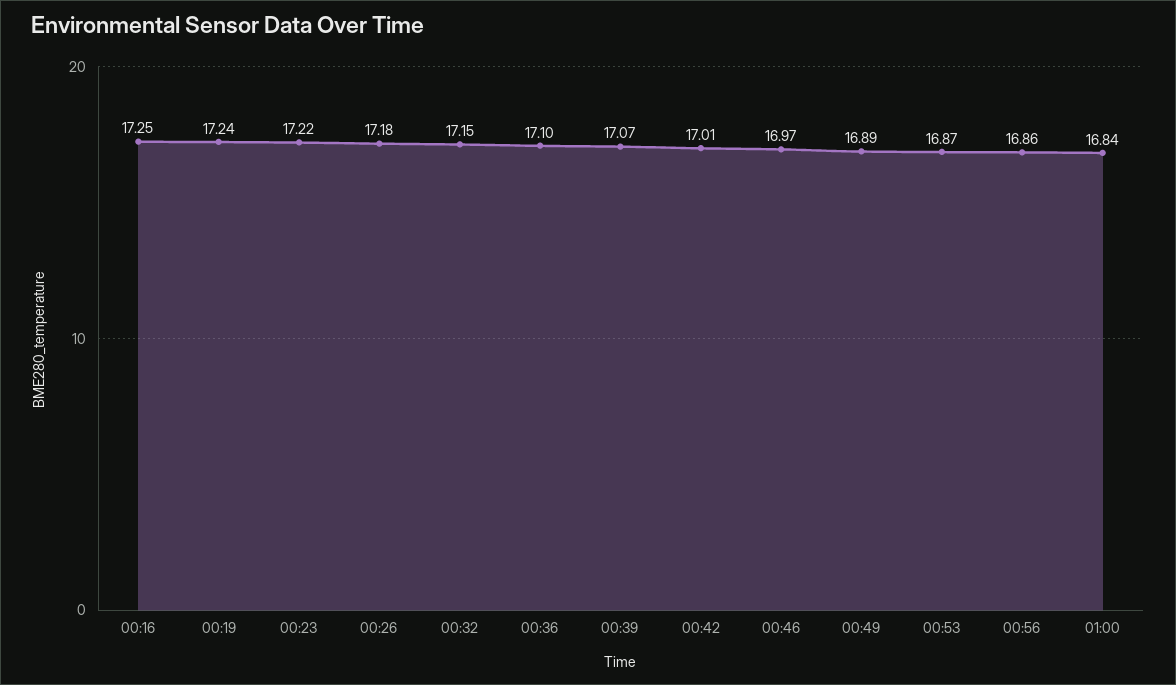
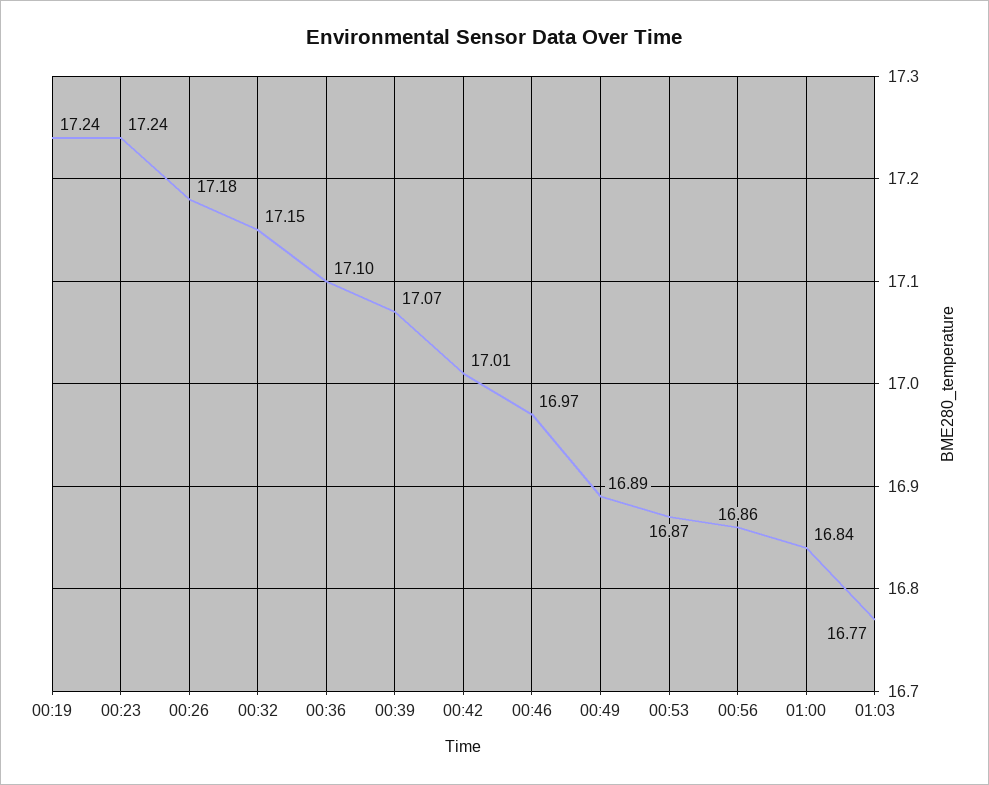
00:16: 17.25 -> none
00:23: 17.22 -> 17.24
01:03: none -> 16.77

